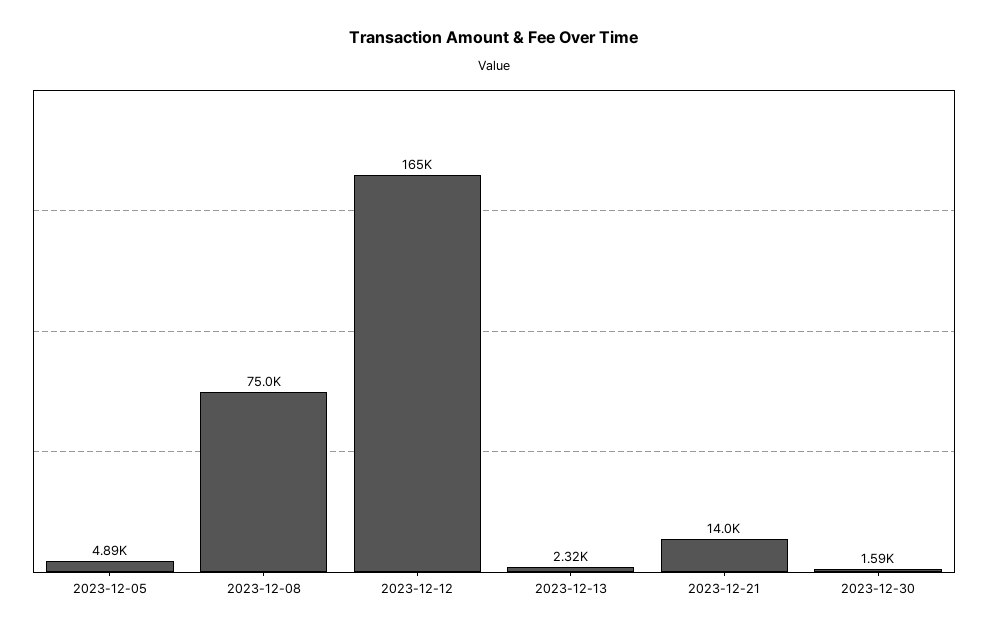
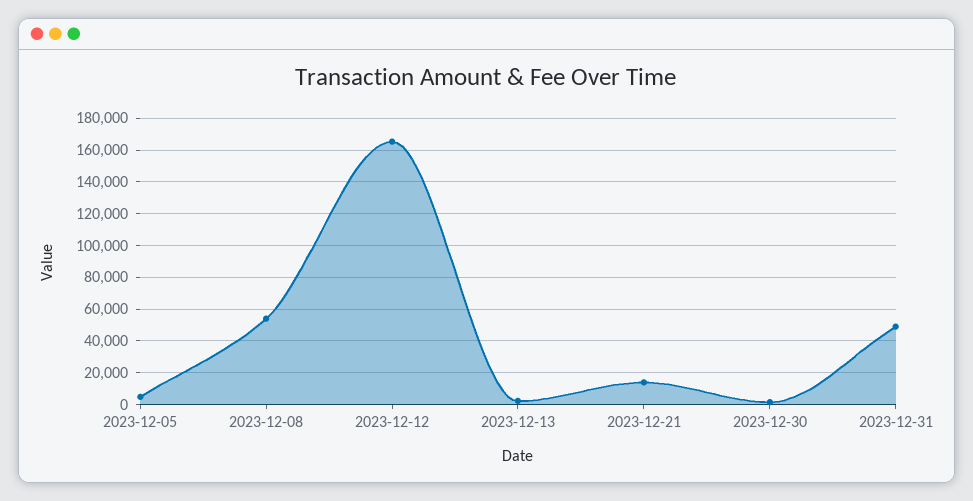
2023-12-08: 75000 -> 55000
2023-12-31: none -> 50000

